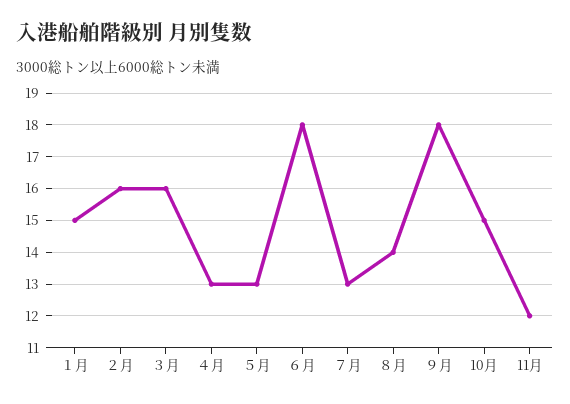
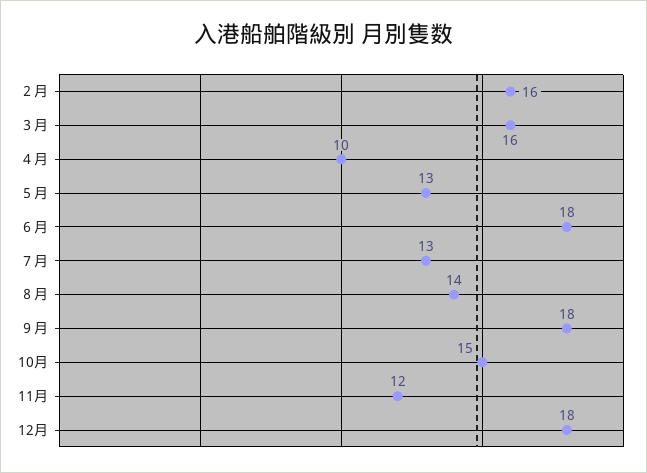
１月: 15 -> none
４月: 13 -> 10
12月: none -> 18

